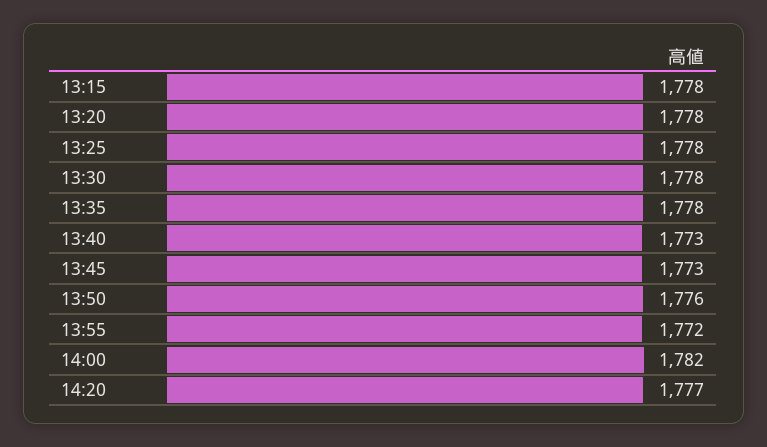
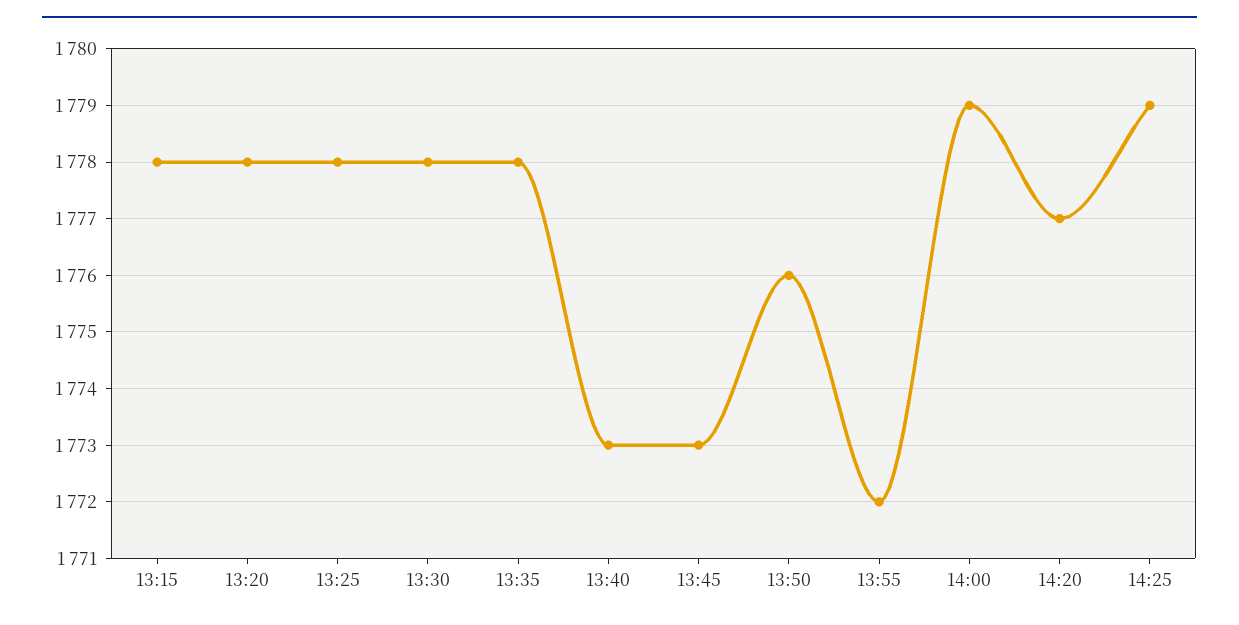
14:00: 1782 -> 1779
14:25: none -> 1779

